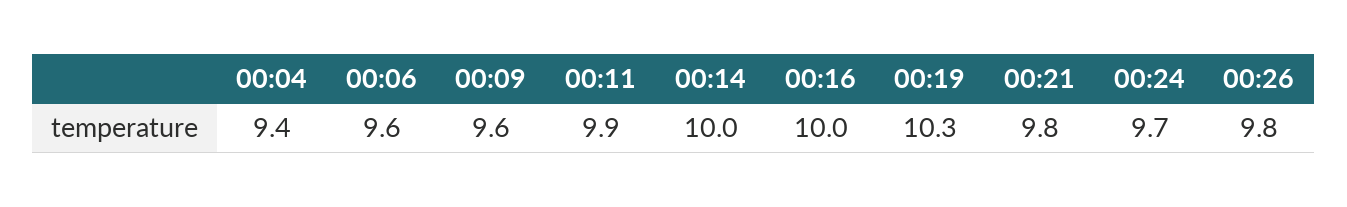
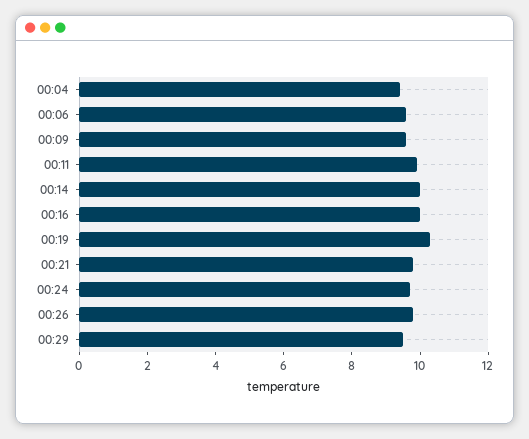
00:29: none -> 9.5

